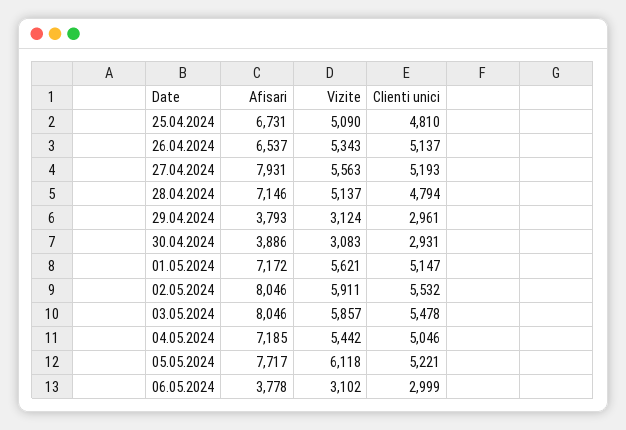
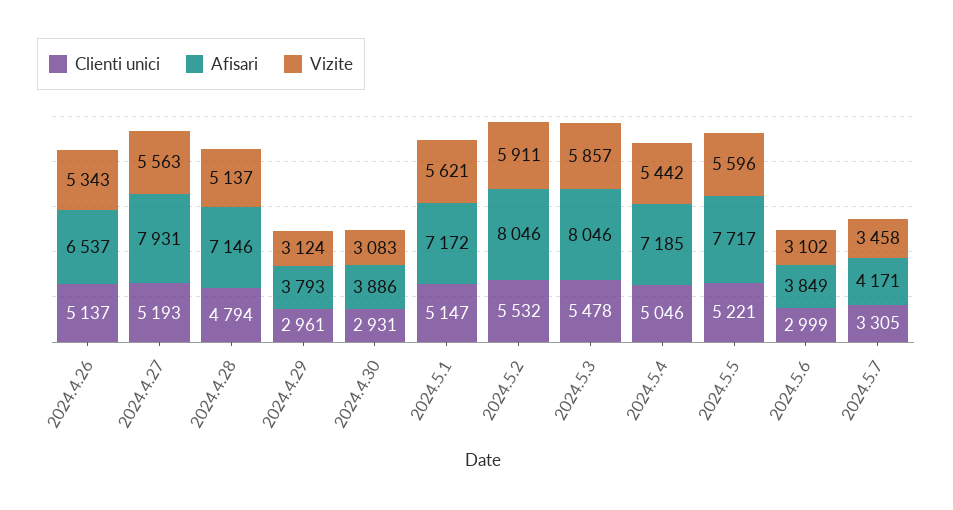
Afisari, 25.04.2024: 6731 -> none
Vizite, 25.04.2024: 5090 -> none
Clienti unici, 25.04.2024: 4810 -> none
Vizite, 05.05.2024: 6118 -> 5596
Afisari, 06.05.2024: 3778 -> 3849
Clienti unici, 2024.5.7: none -> 3305
Afisari, 2024.5.7: none -> 4171
Vizite, 2024.5.7: none -> 3458

